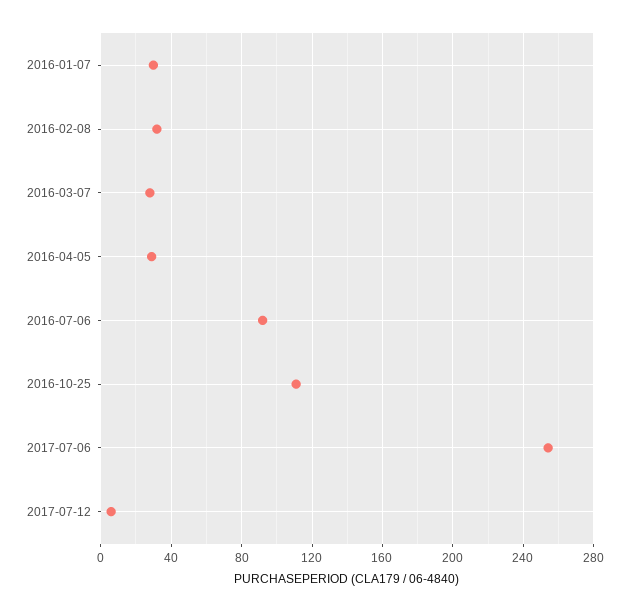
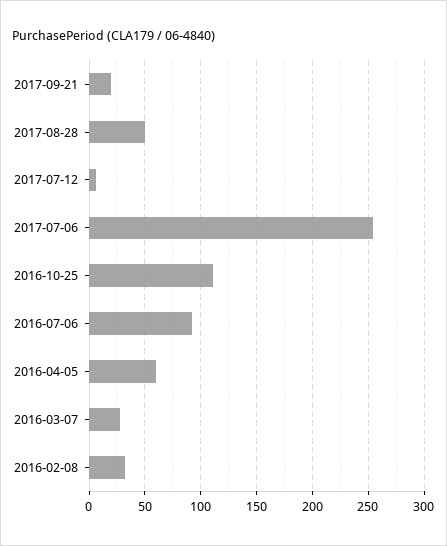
2016-01-07: 30 -> none
2016-04-05: 30 -> 60
2017-09-21: none -> 20
2017-08-28: none -> 50

